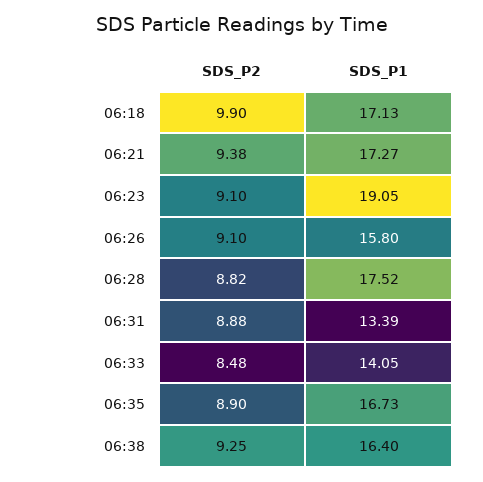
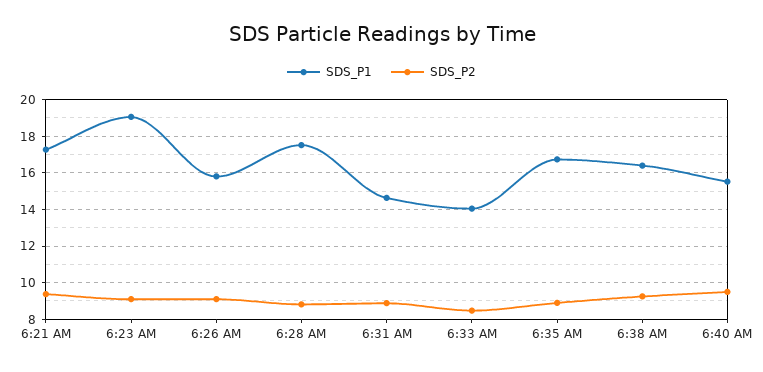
SDS_P2, 06:18: 9.9 -> none
SDS_P1, 06:18: 17.13 -> none
SDS_P1, 06:31: 13.39 -> 14.5
SDS_P1, 6:40 AM: none -> 15.5
SDS_P2, 6:40 AM: none -> 9.5

